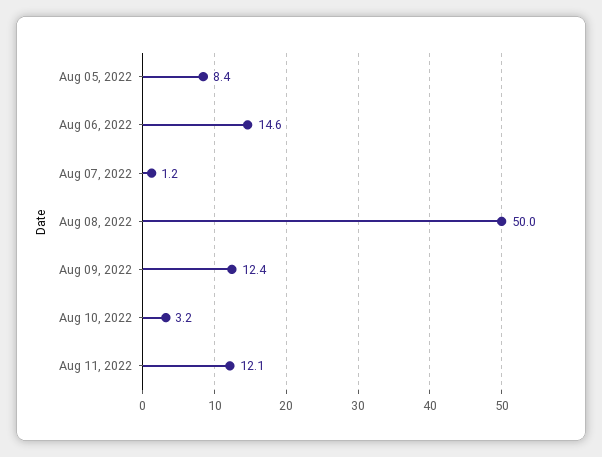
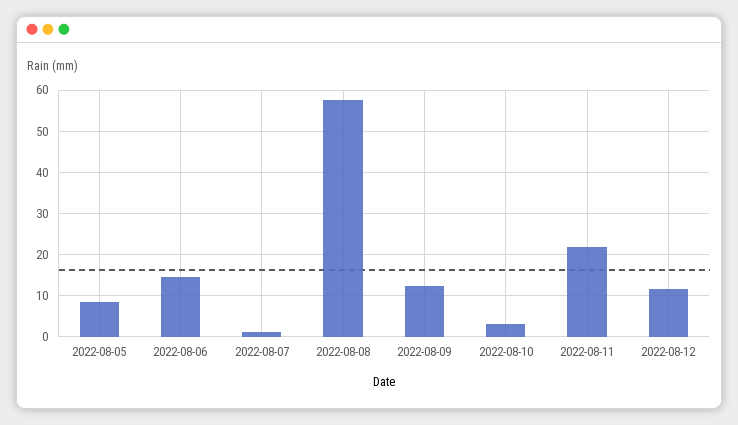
Aug 08, 2022: 50 -> 58
Aug 11, 2022: 12.1 -> 22
2022-08-12: none -> 12

